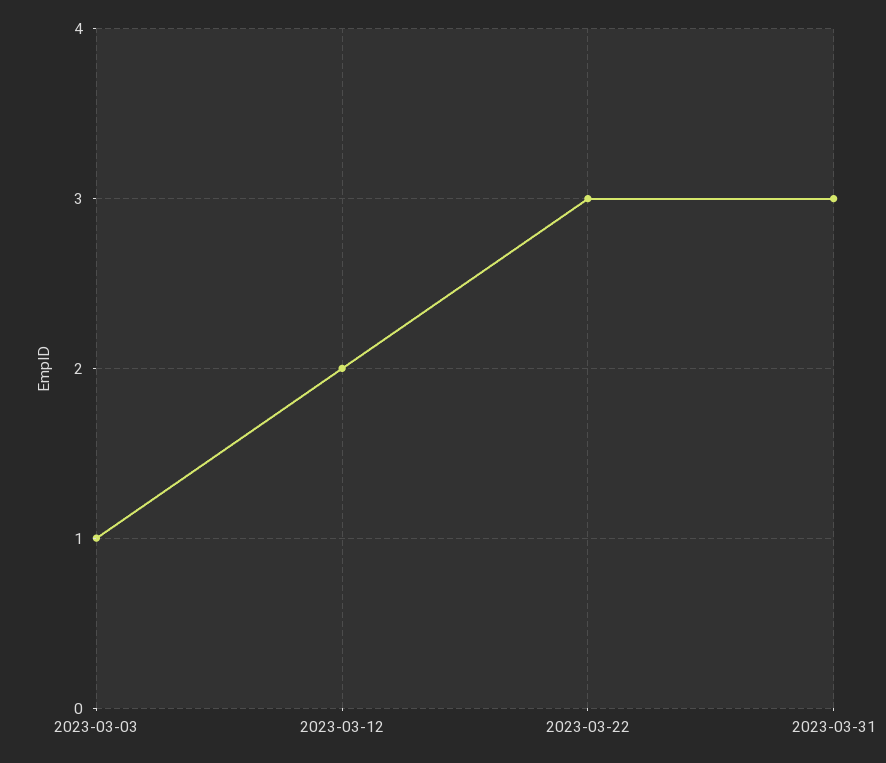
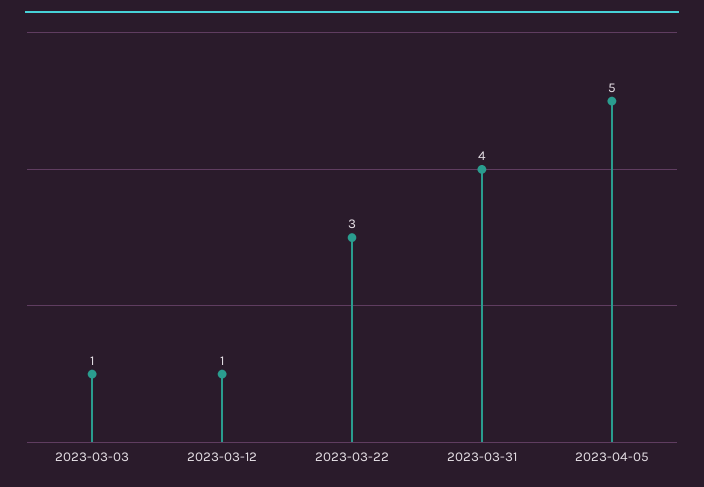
2023-03-12: 2 -> 1
2023-03-31: 3 -> 4
2023-04-05: none -> 5

